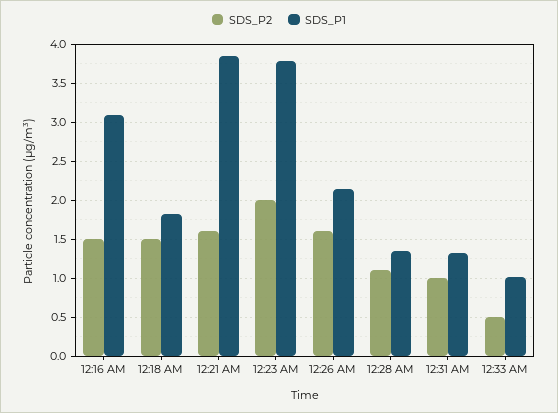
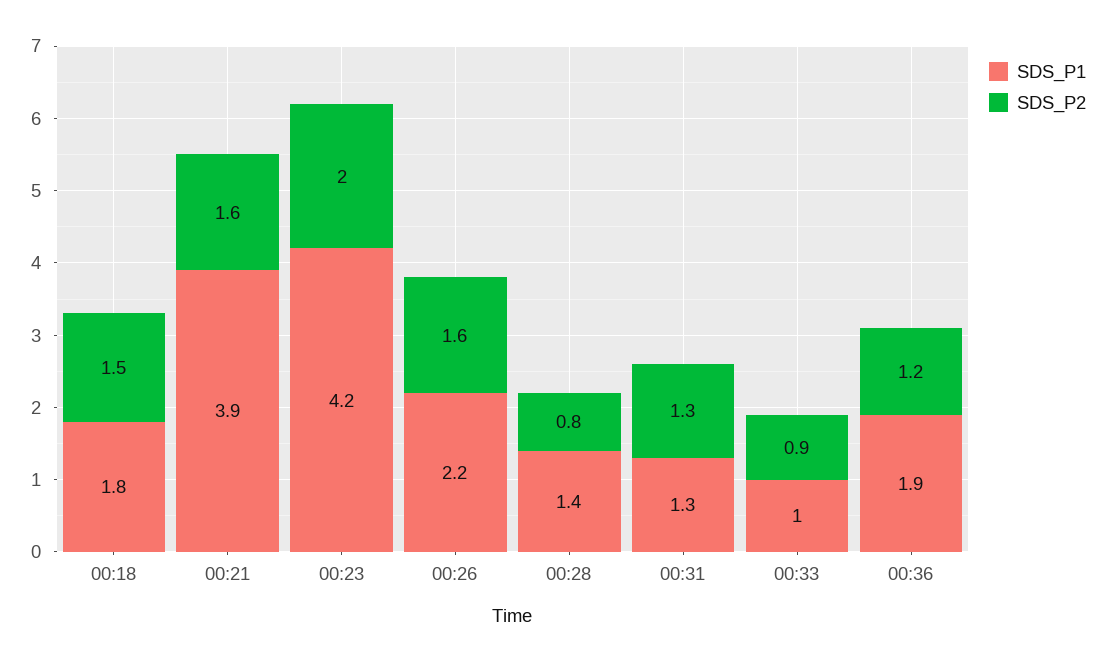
SDS_P2, 12:16 AM: 1.5 -> none
SDS_P1, 12:16 AM: 3.1 -> none
SDS_P1, 12:23 AM: 3.8 -> 4.2
SDS_P2, 12:28 AM: 1.1 -> 0.8
SDS_P2, 12:31 AM: 1 -> 1.3
SDS_P2, 12:33 AM: 0.5 -> 0.9
SDS_P1, 00:36: none -> 1.9
SDS_P2, 00:36: none -> 1.2

